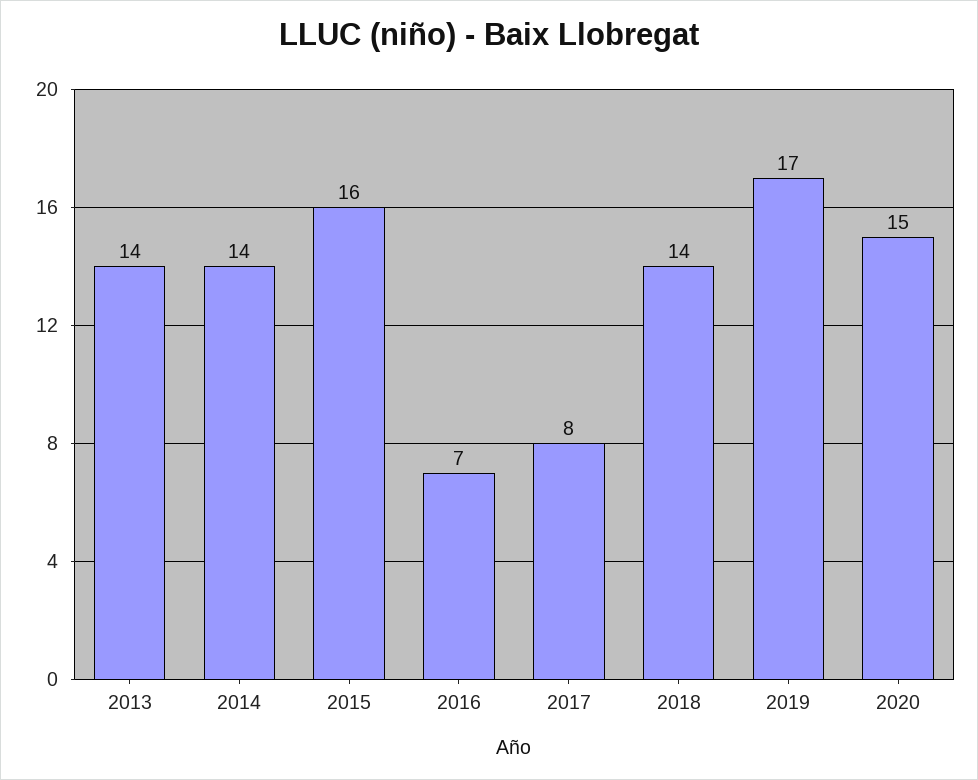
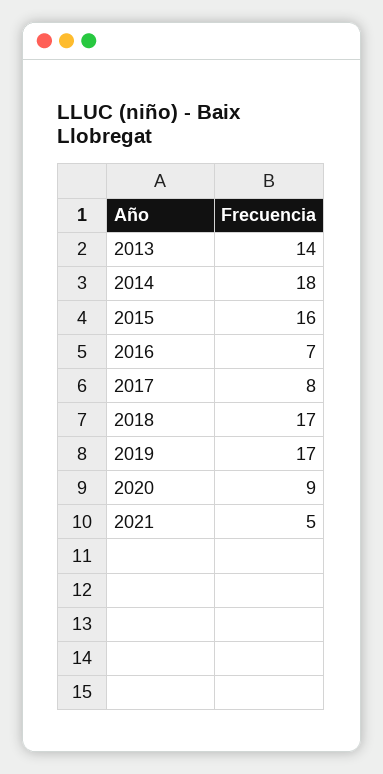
2014: 14 -> 18
2018: 14 -> 17
2020: 15 -> 9
2021: none -> 5

